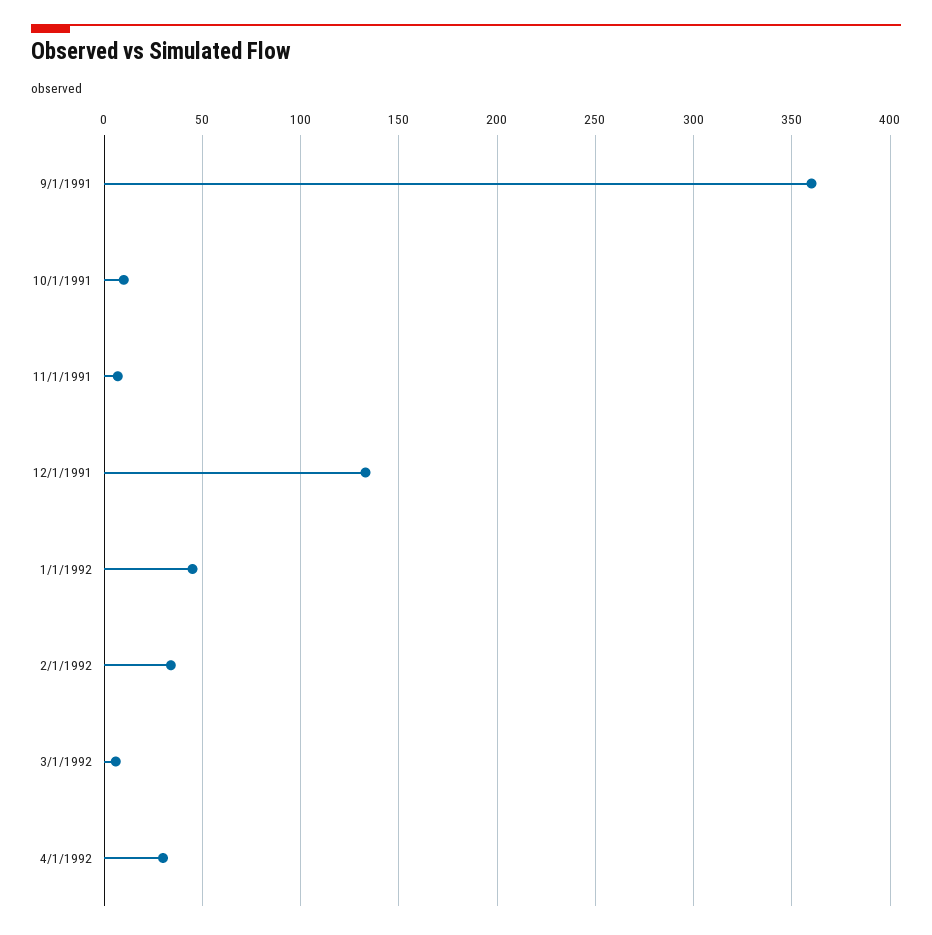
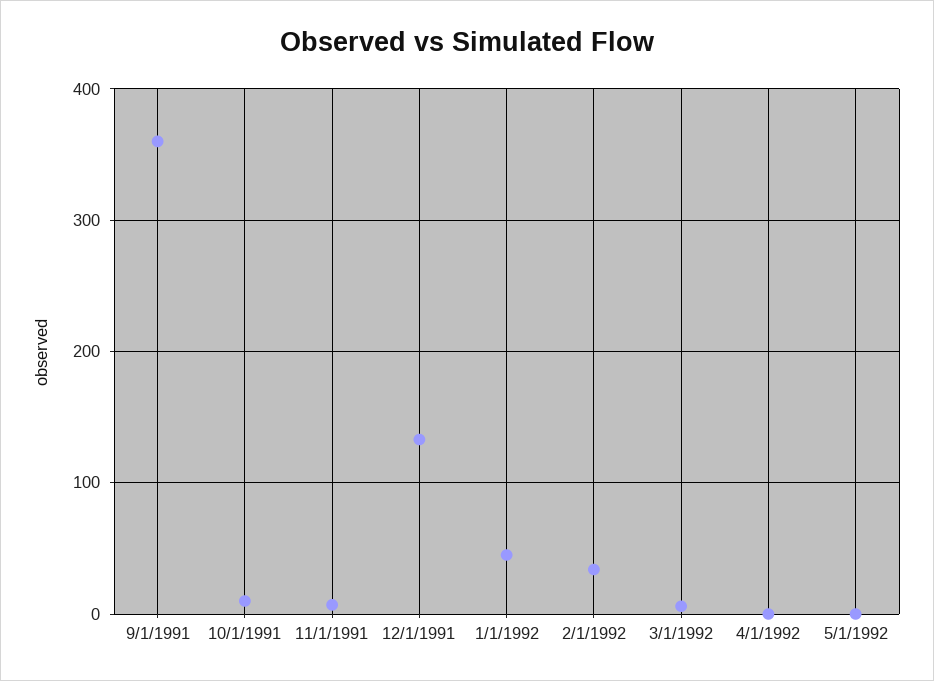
4/1/1992: 30 -> 0
5/1/1992: none -> 0

